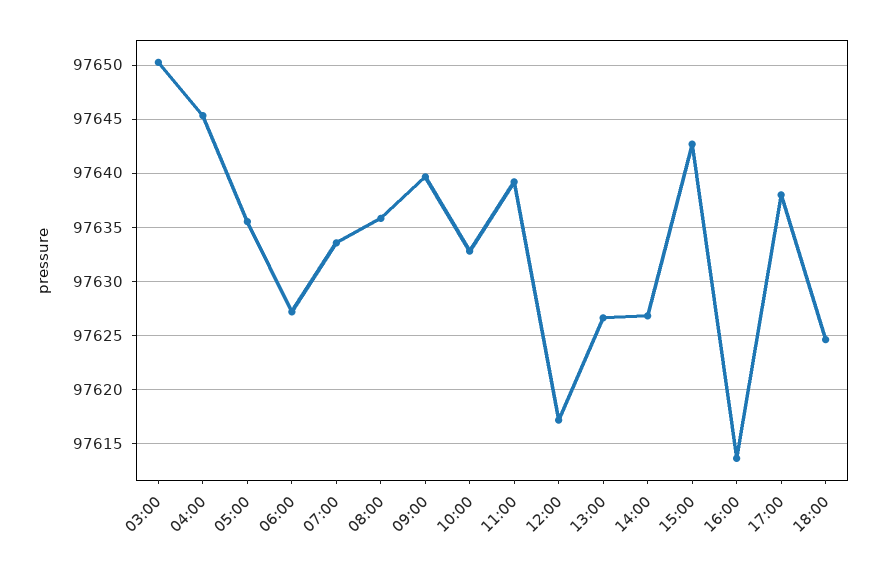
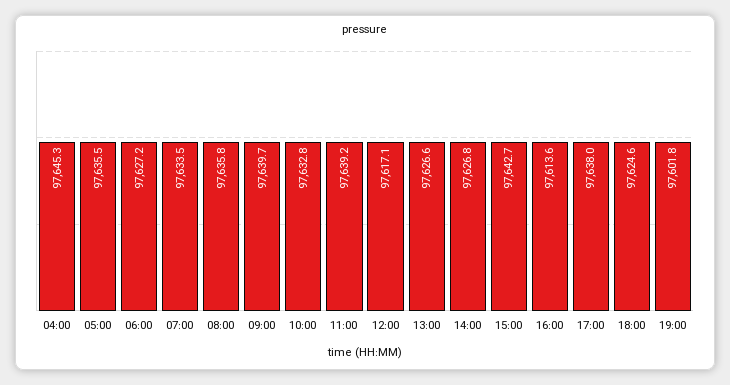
03:00: 97650 -> none
19:00: none -> 97601.8

